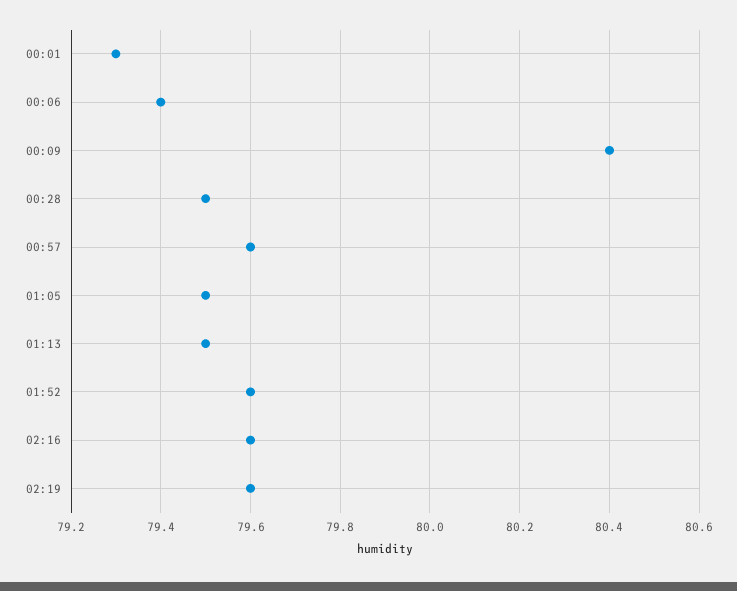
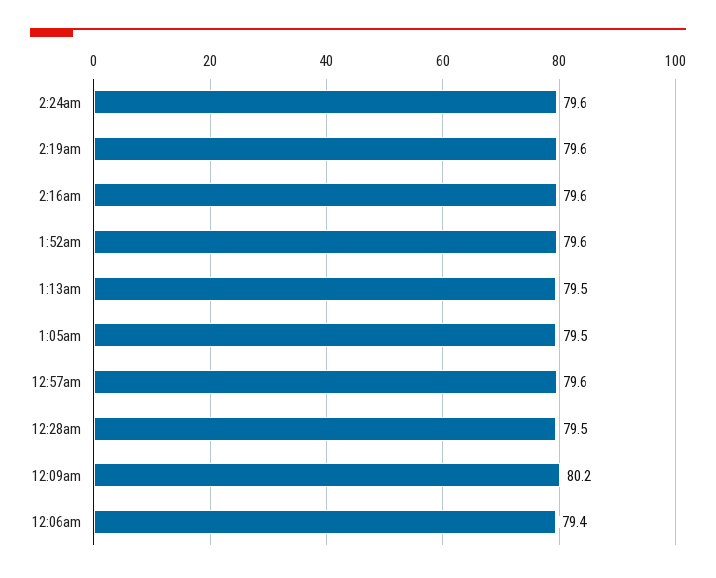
00:01: 79.3 -> none
00:09: 80.4 -> 80.2
2:24am: none -> 79.6

